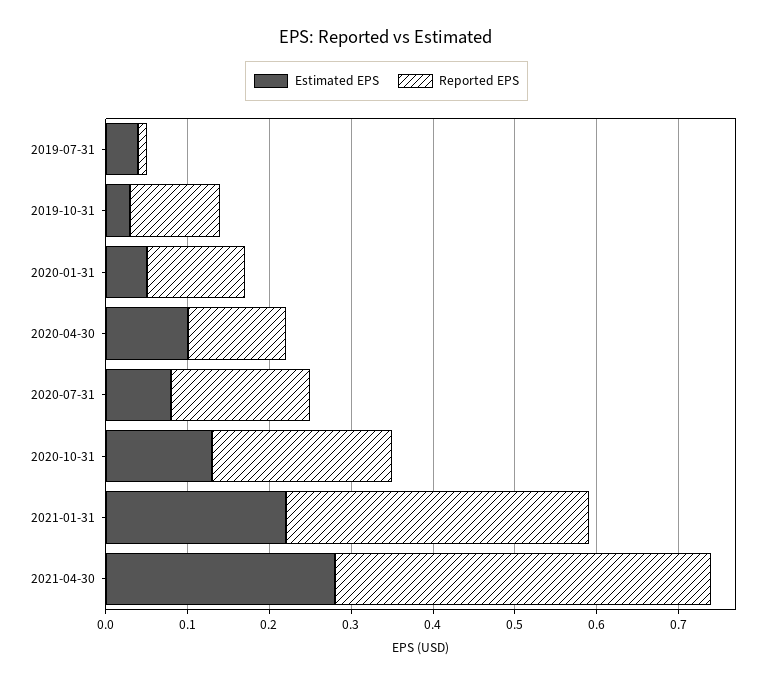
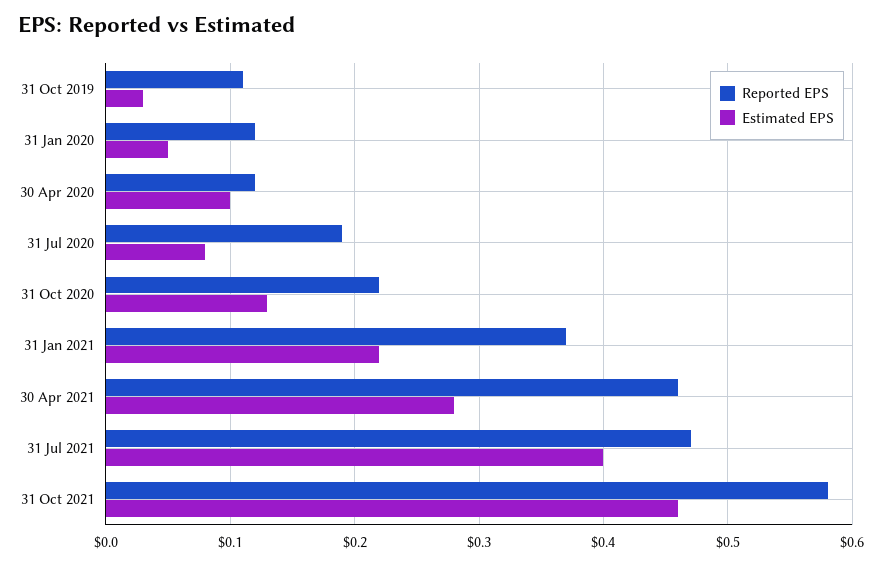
Estimated EPS, 2019-07-31: 0.04 -> none
Reported EPS, 2019-07-31: 0.01 -> none
Reported EPS, 2020-07-31: 0.17 -> 0.19
Reported EPS, 31 Jul 2021: none -> 0.47
Estimated EPS, 31 Jul 2021: none -> 0.4
Reported EPS, 31 Oct 2021: none -> 0.58
Estimated EPS, 31 Oct 2021: none -> 0.46

